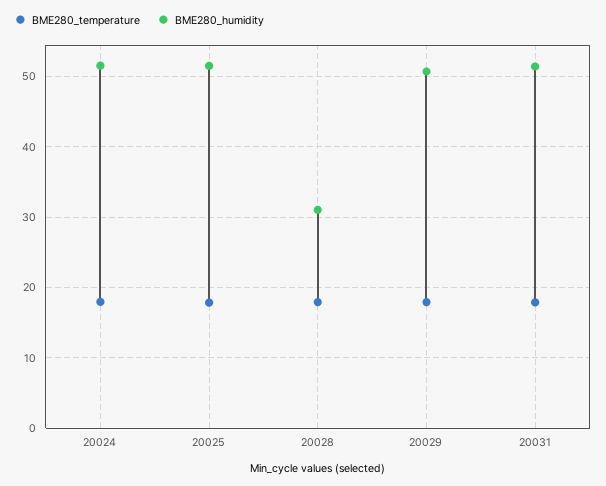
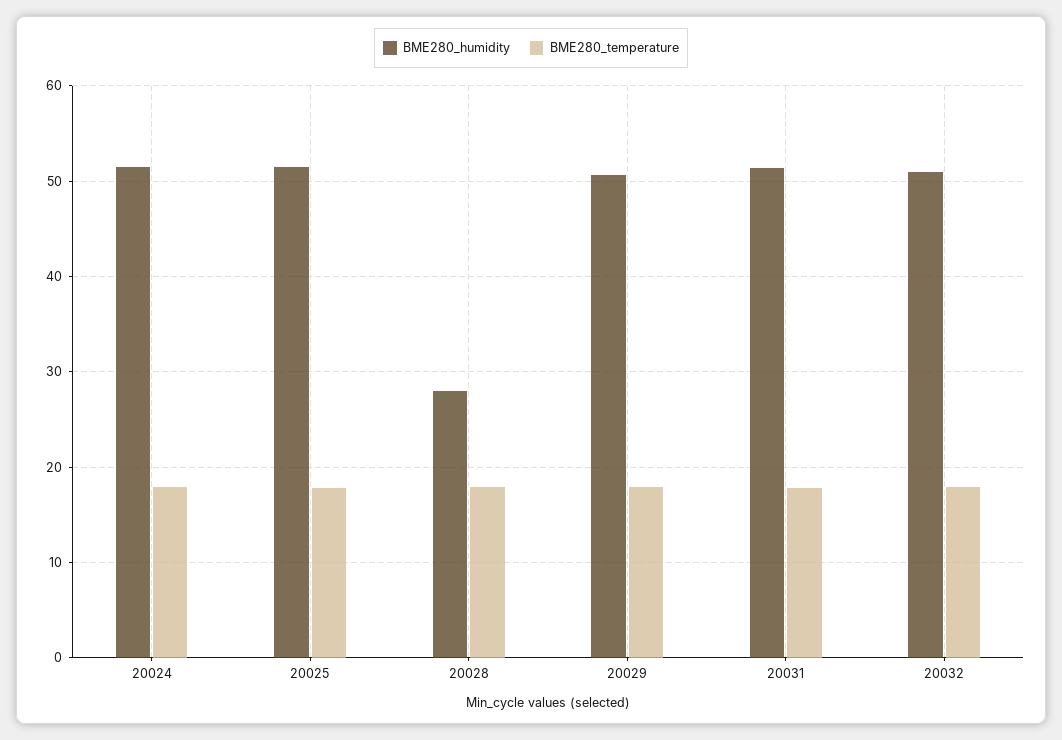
BME280_humidity, 20028: 31 -> 28
BME280_humidity, 20032: none -> 51
BME280_temperature, 20032: none -> 18

